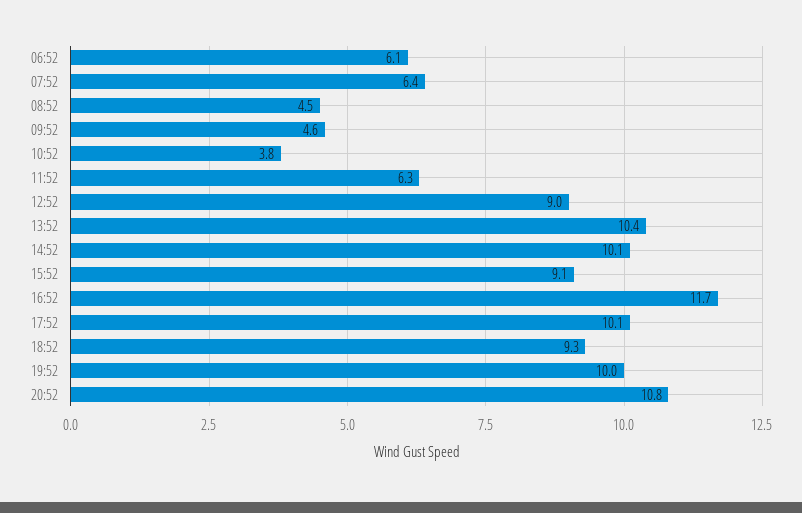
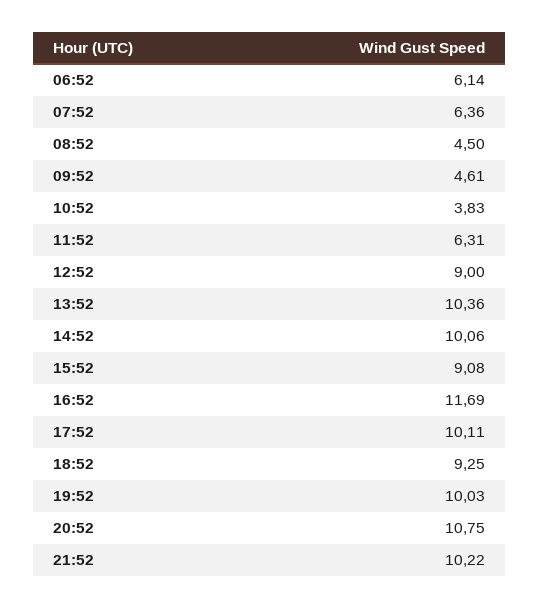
21:52: none -> 10.22

